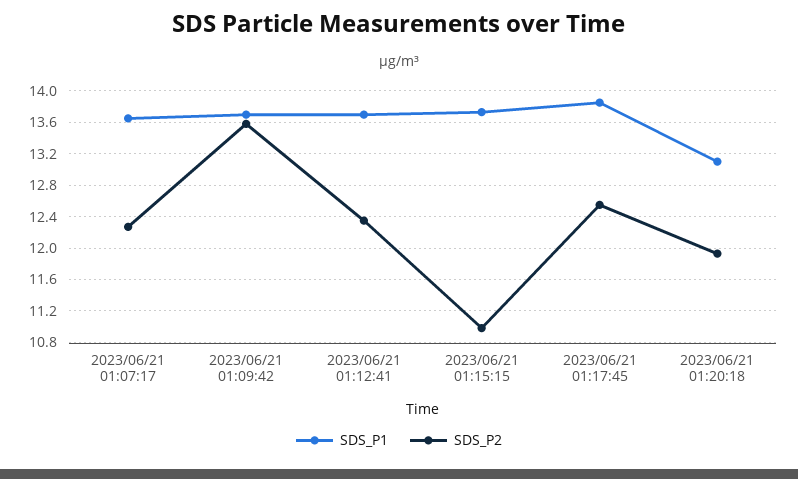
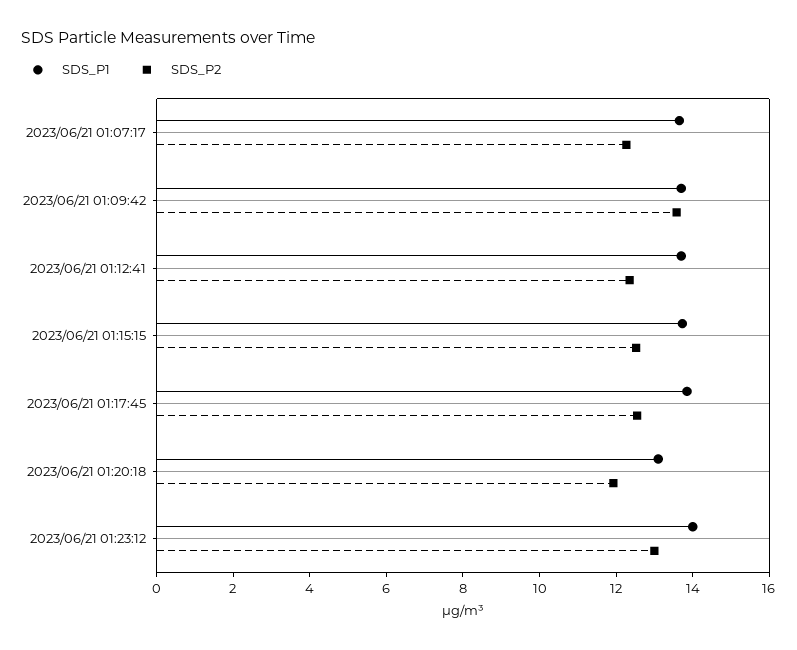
SDS_P2, 2023/06/21 01:15:15: 11 -> 12.5
SDS_P1, 2023/06/21 01:23:12: none -> 14
SDS_P2, 2023/06/21 01:23:12: none -> 13

